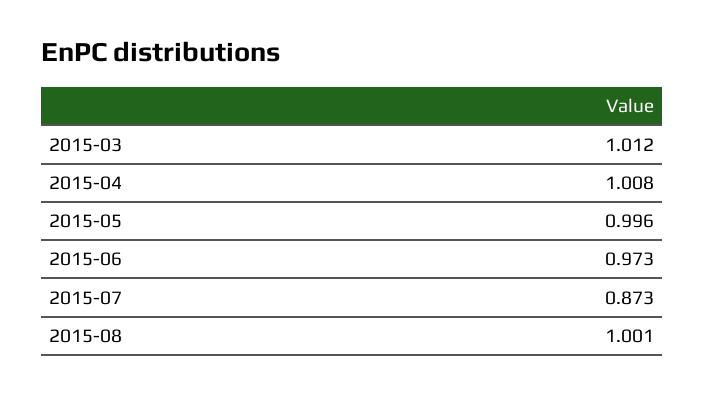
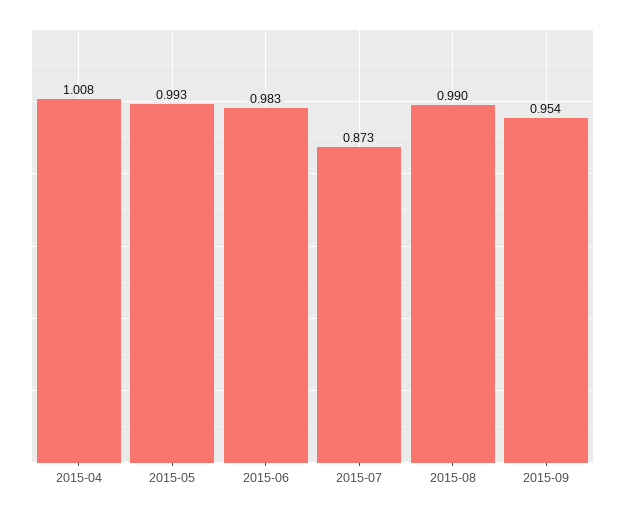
2015-03: 1.012 -> none
2015-05: 0.996 -> 0.993
2015-06: 0.973 -> 0.983
2015-08: 1.001 -> 0.99
2015-09: none -> 0.954

